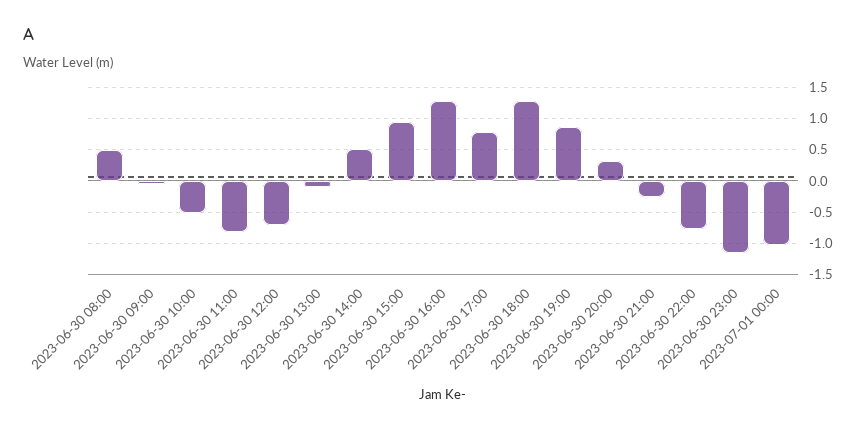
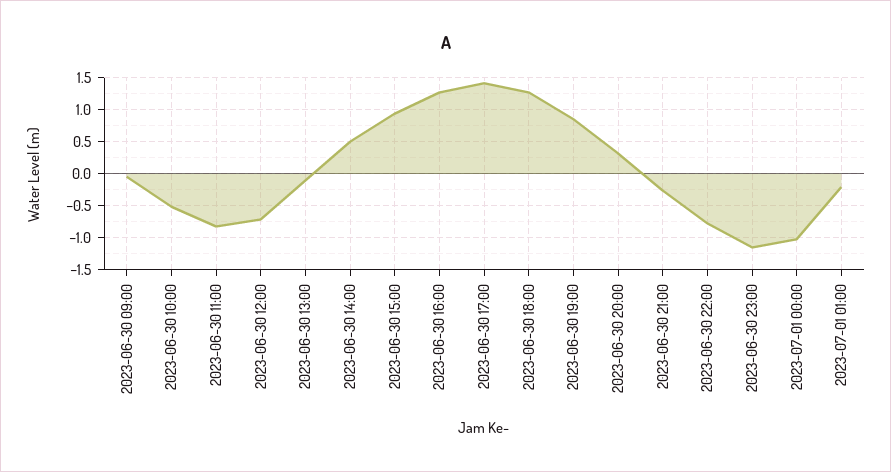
2023-06-30 08:00: 0.5 -> none
2023-06-30 17:00: 0.8 -> 1.4
2023-07-01 01:00: none -> -0.2

